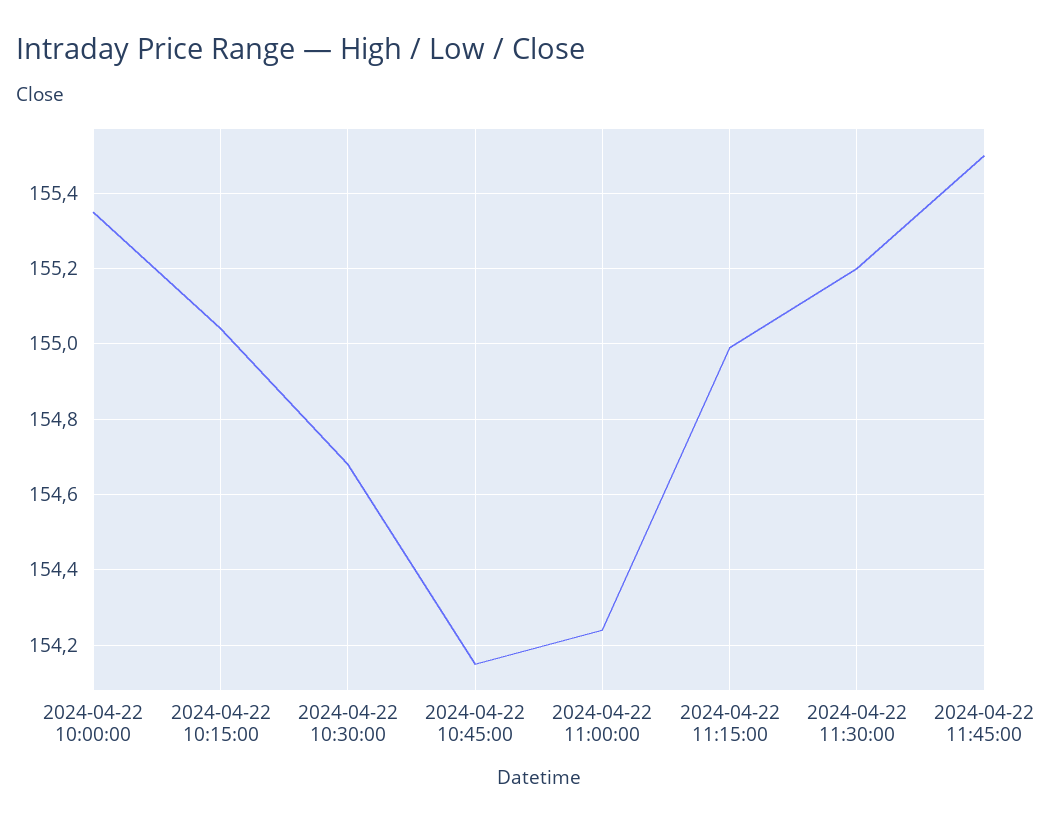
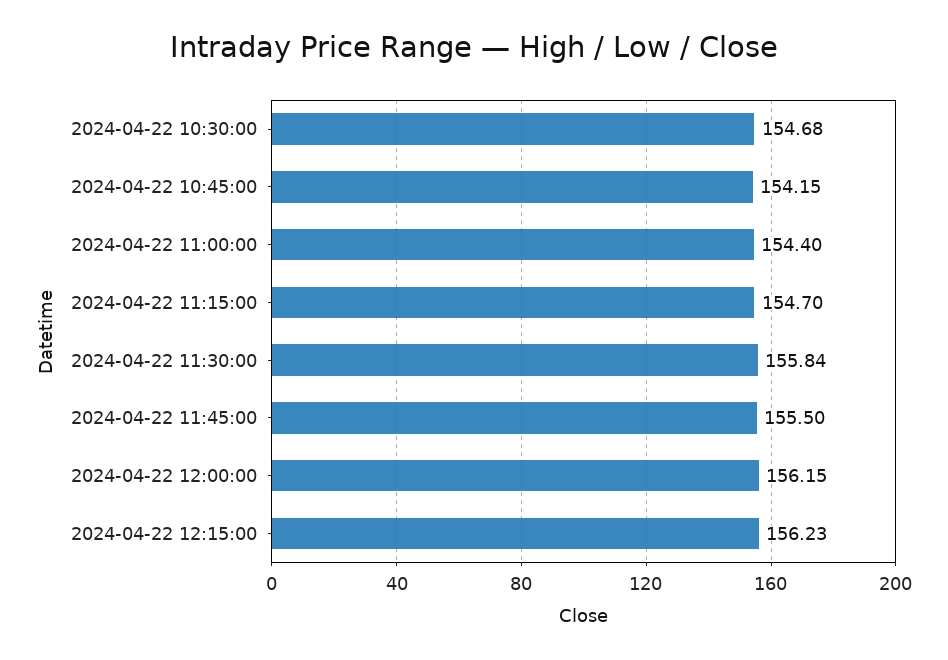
2024-04-22 10:00:00: 155.35 -> none
2024-04-22 10:15:00: 155.05 -> none
2024-04-22 11:00:00: 154.25 -> 154.4
2024-04-22 11:15:00: 155 -> 154.7
2024-04-22 11:30:00: 155.2 -> 155.84
2024-04-22 12:00:00: none -> 156.15
2024-04-22 12:15:00: none -> 156.23

